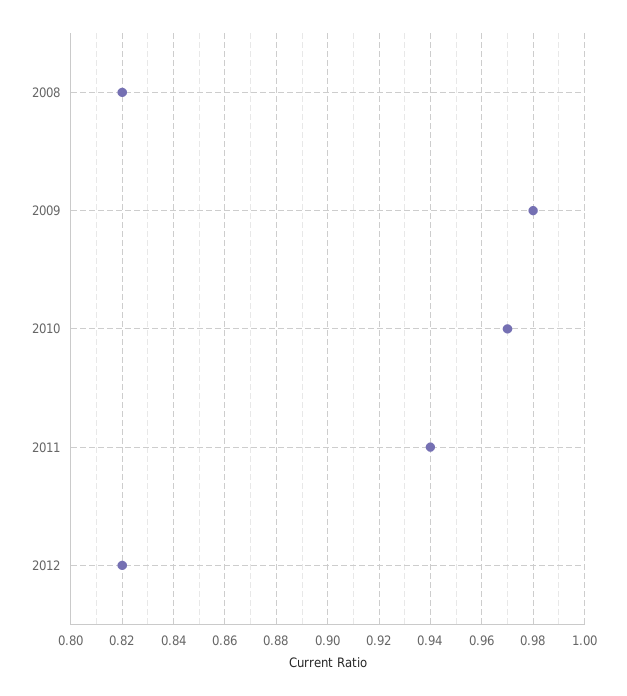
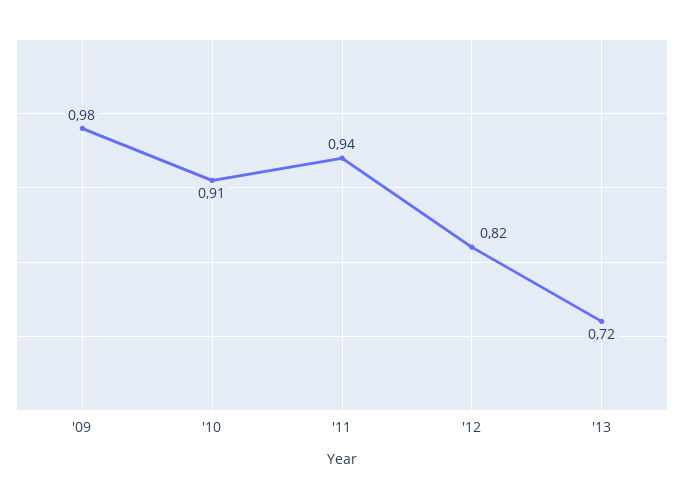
2008: 0.82 -> none
2010: 0.97 -> 0.91
'13: none -> 0.72

